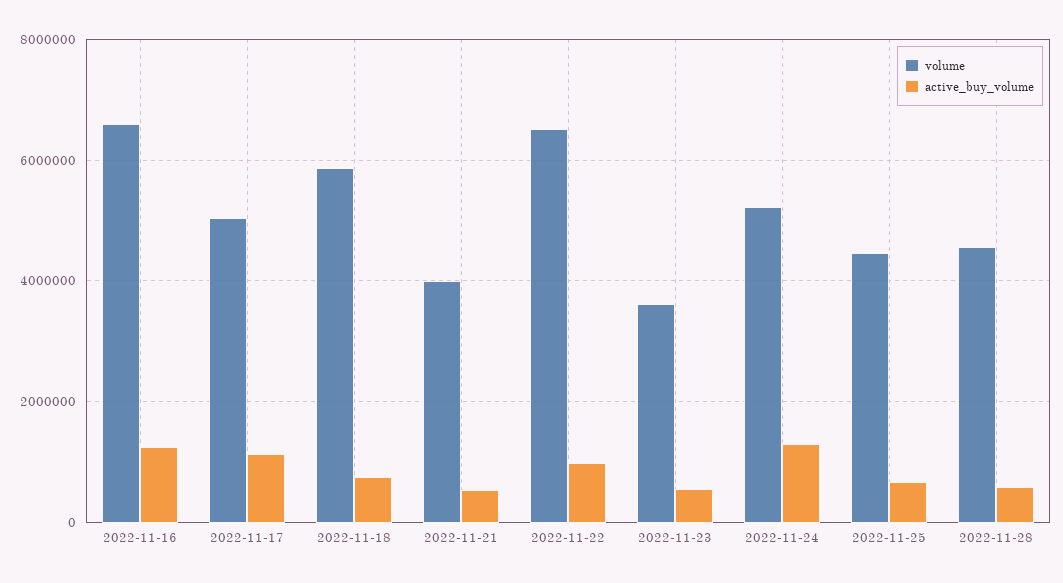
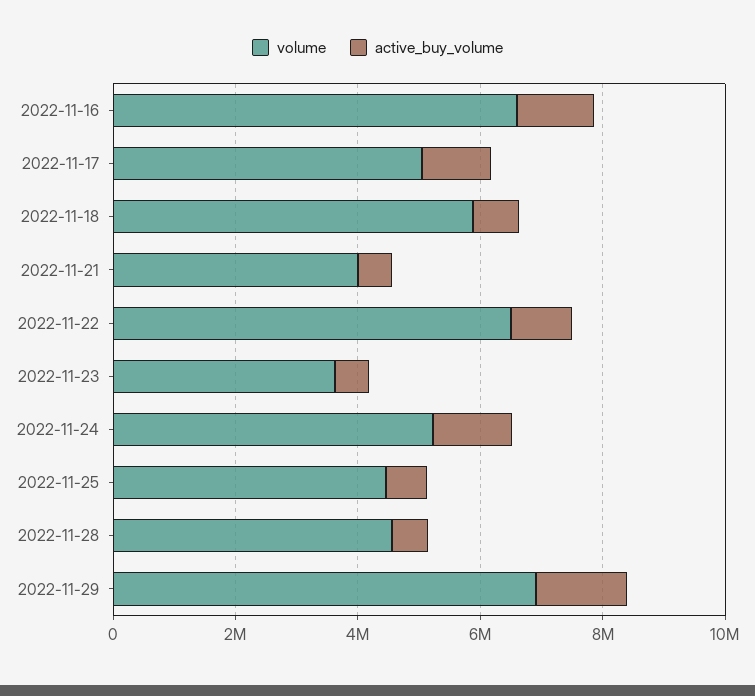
volume, 2022-11-29: none -> 7000000
active_buy_volume, 2022-11-29: none -> 1500000

